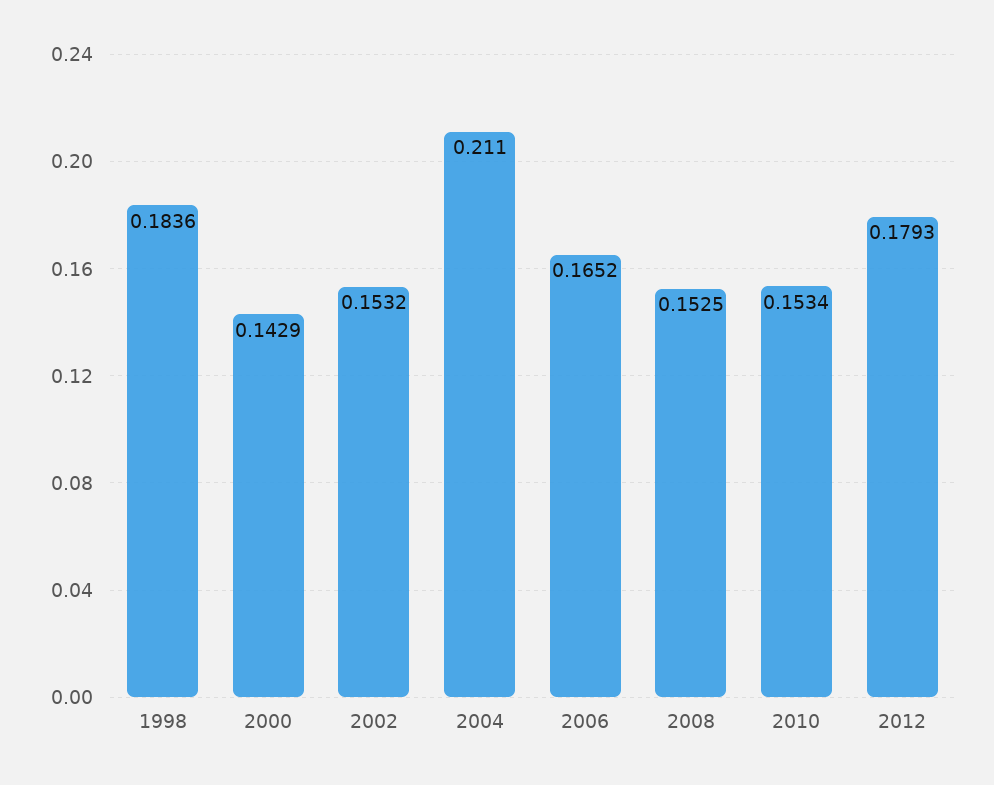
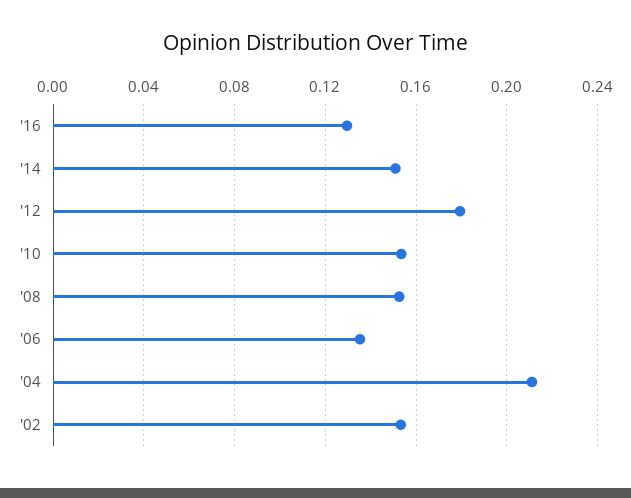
1998: 0.1836 -> none
2000: 0.1429 -> none
2006: 0.1652 -> 0.135
'16: none -> 0.13
'14: none -> 0.15

